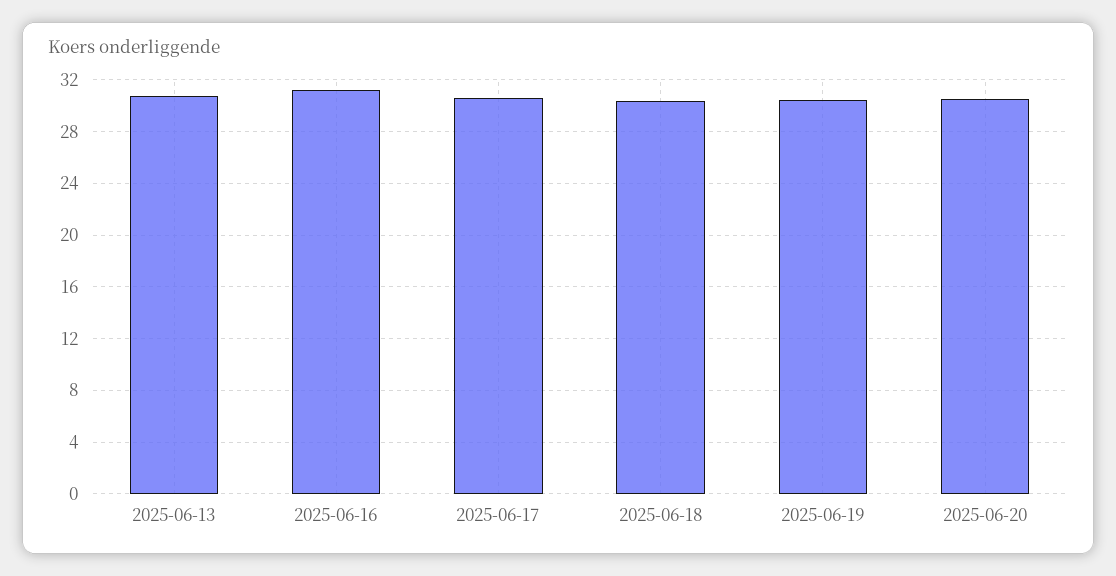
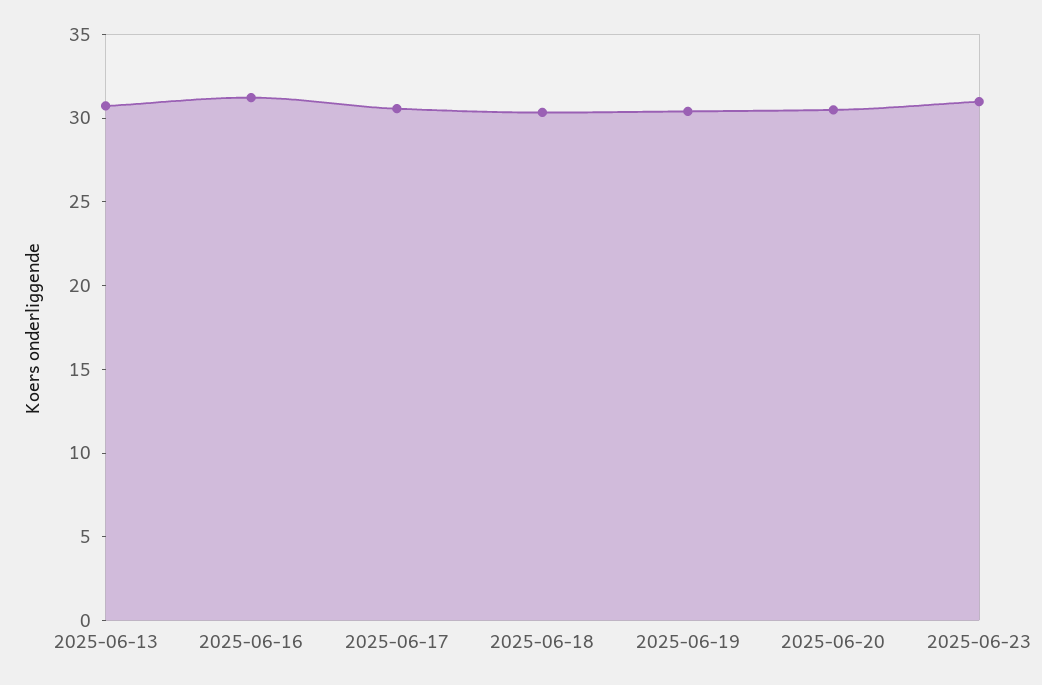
2025-06-23: none -> 31

